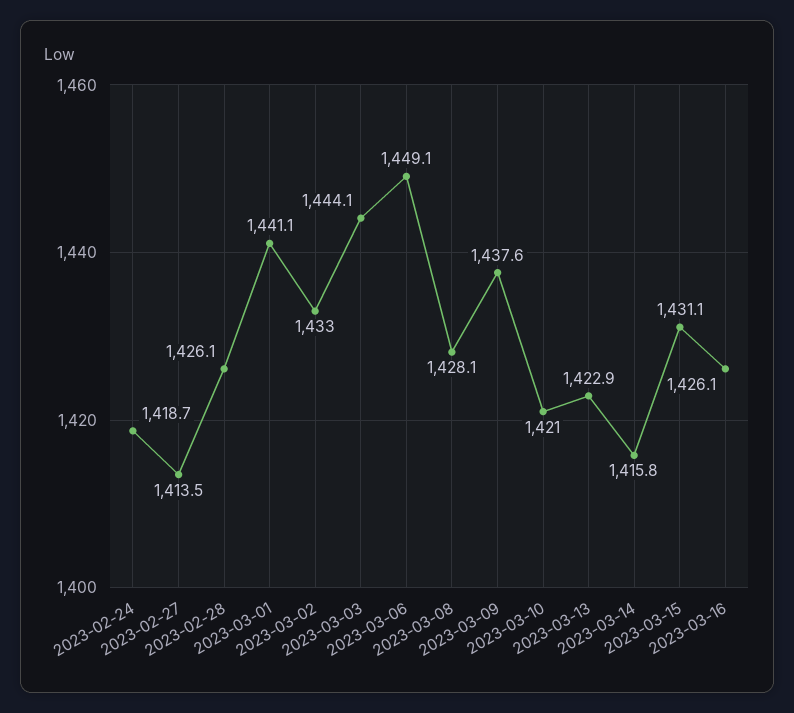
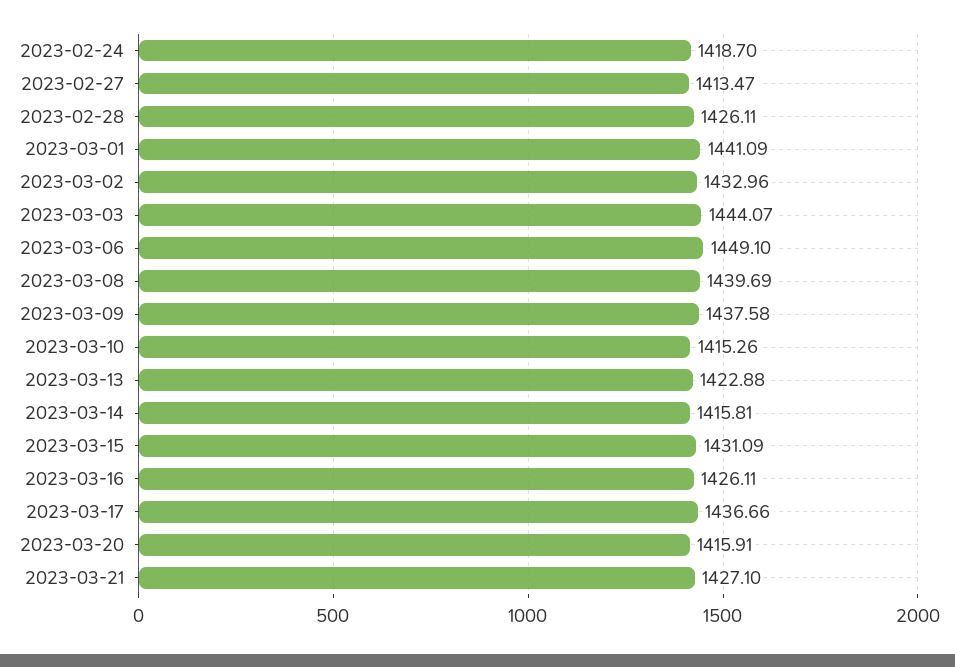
2023-03-08: 1428.1 -> 1439.69
2023-03-10: 1421 -> 1415.26
2023-03-17: none -> 1436.66
2023-03-20: none -> 1415.91
2023-03-21: none -> 1427.1

